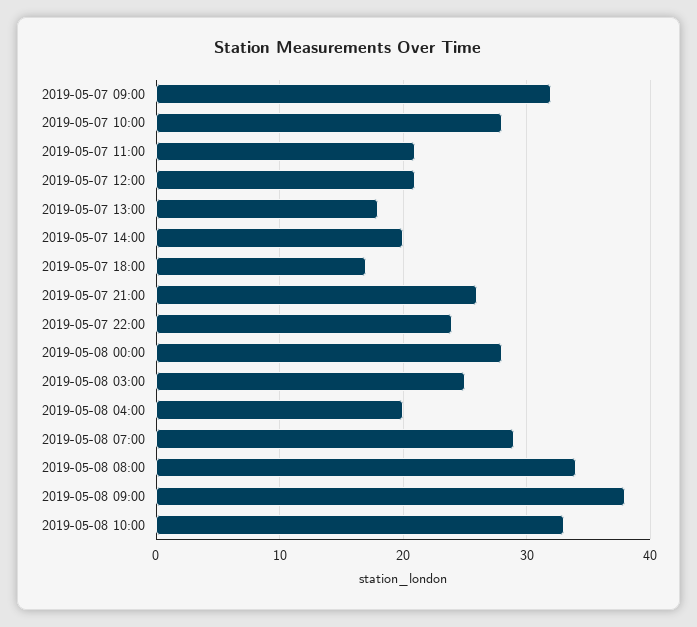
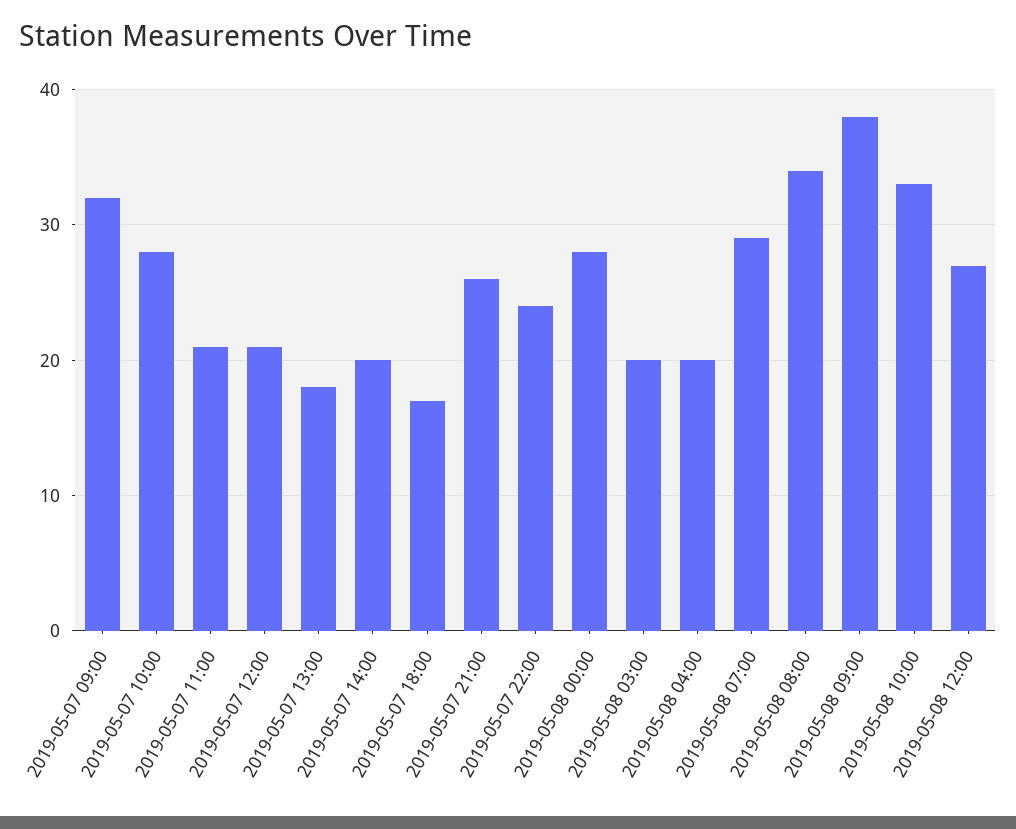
2019-05-08 03:00: 25 -> 20
2019-05-08 12:00: none -> 27

